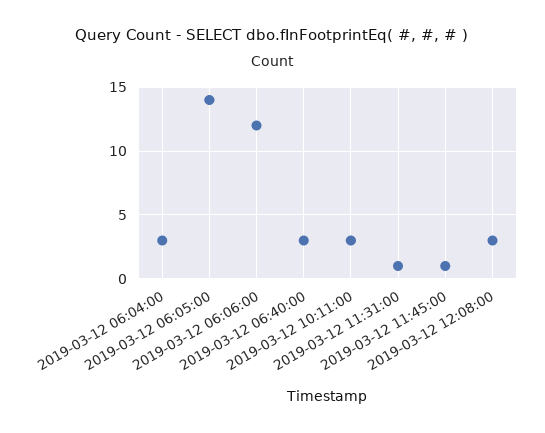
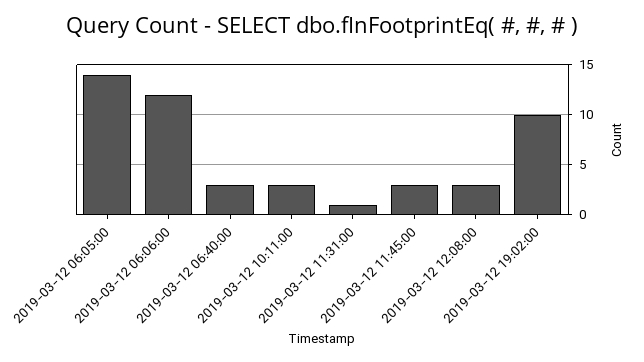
2019-03-12 06:04:00: 3 -> none
2019-03-12 11:45:00: 1 -> 3
2019-03-12 19:02:00: none -> 10

